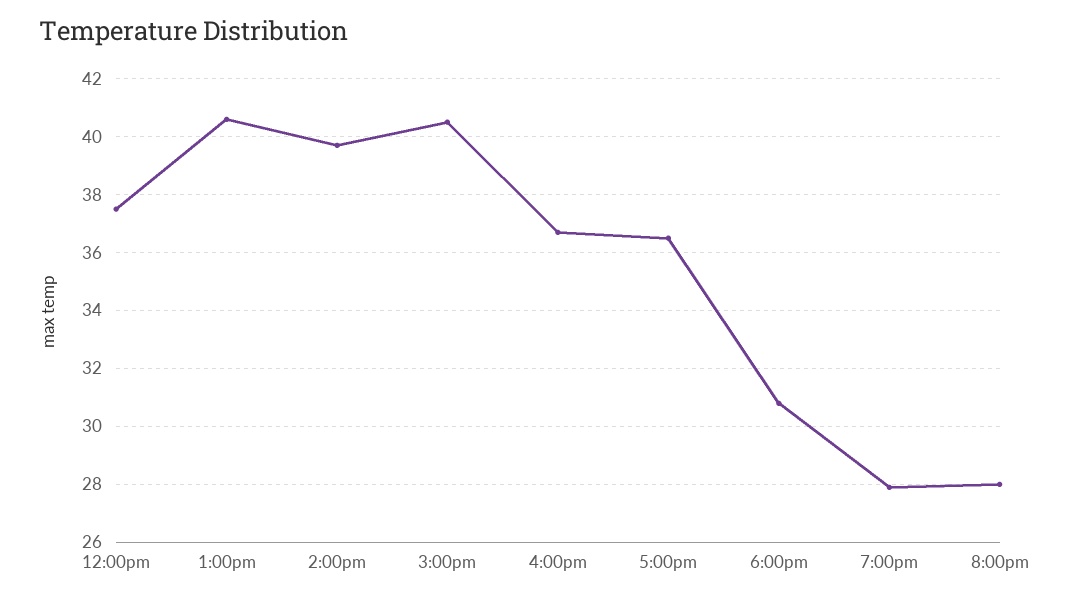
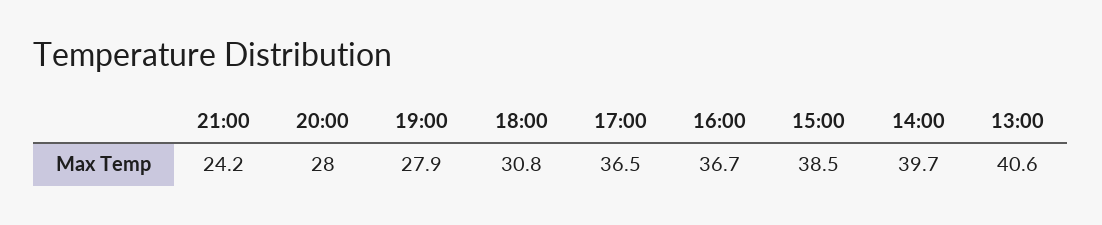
12:00pm: 37.5 -> none
3:00pm: 40.5 -> 38.5
21:00: none -> 24.2

